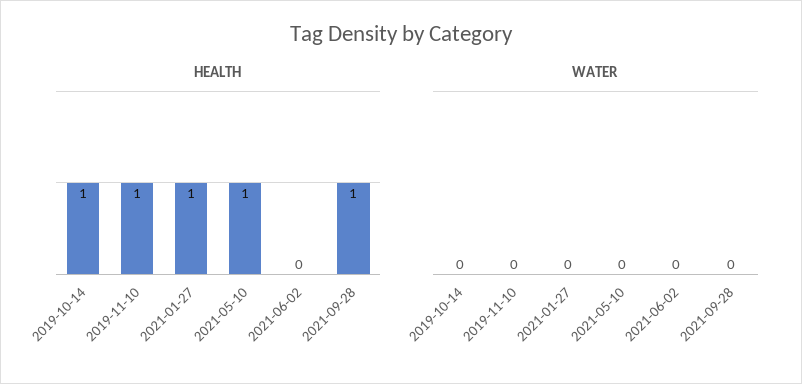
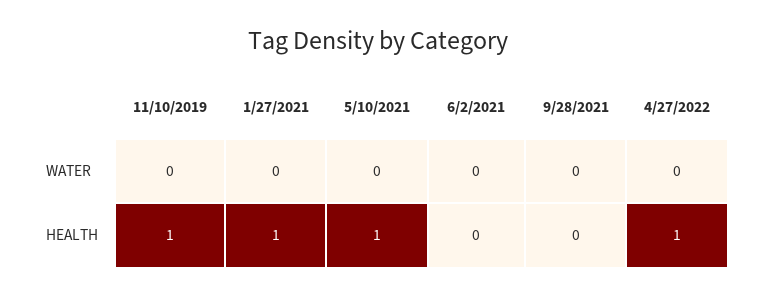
HEALTH, 2019-10-14: 1 -> none
HEALTH, 2021-09-28: 1 -> 0
WATER, 2019-10-14: 0 -> none
WATER, 4/27/2022: none -> 0
HEALTH, 4/27/2022: none -> 1

